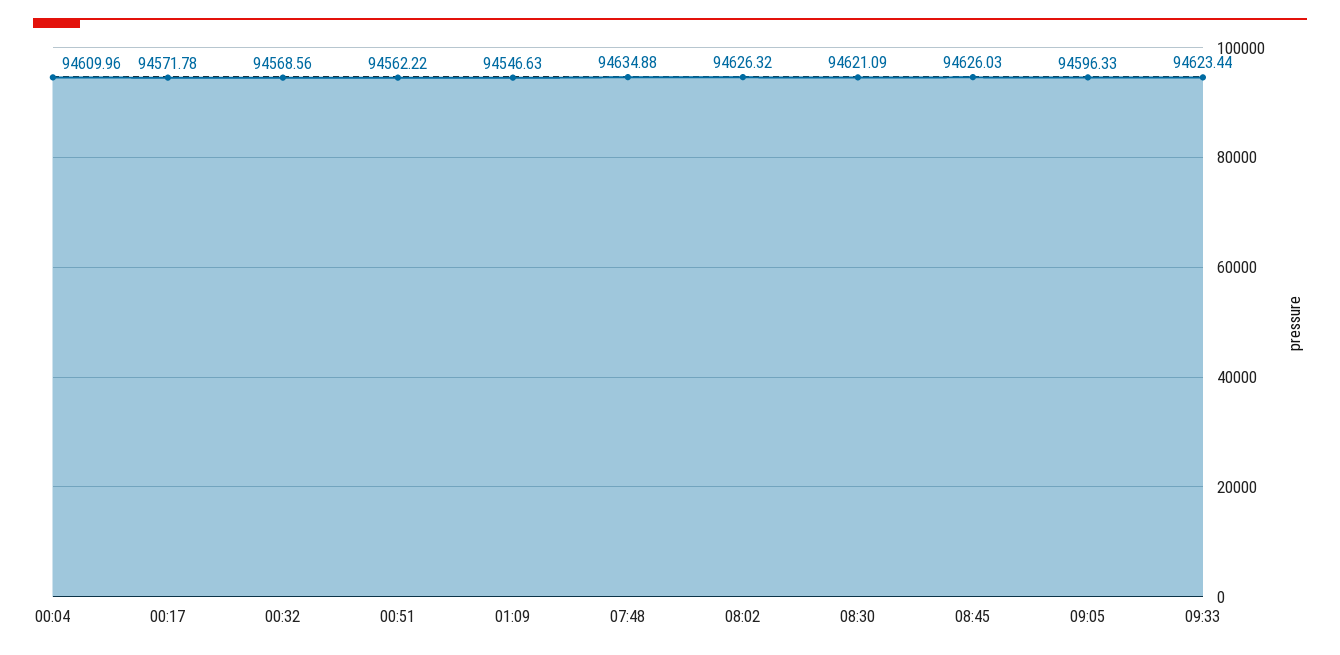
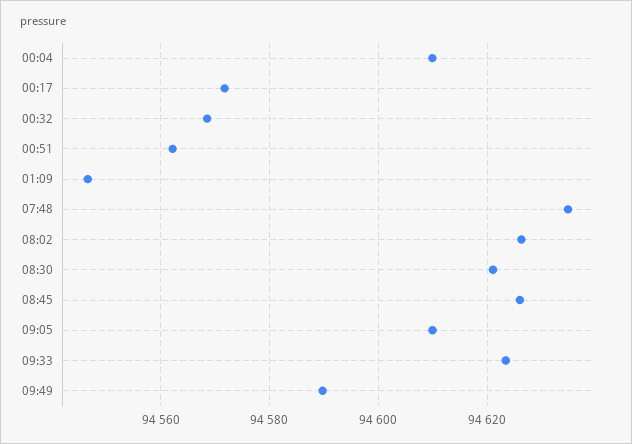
09:05: 94596.33 -> 94610
09:49: none -> 94590

